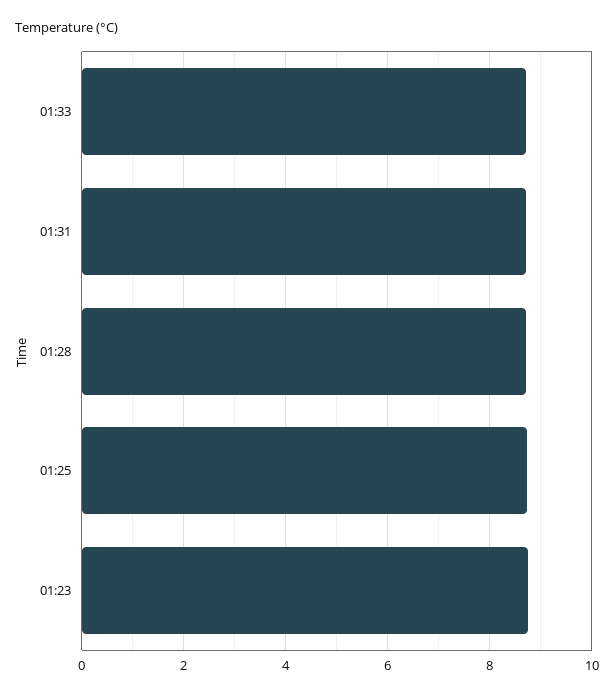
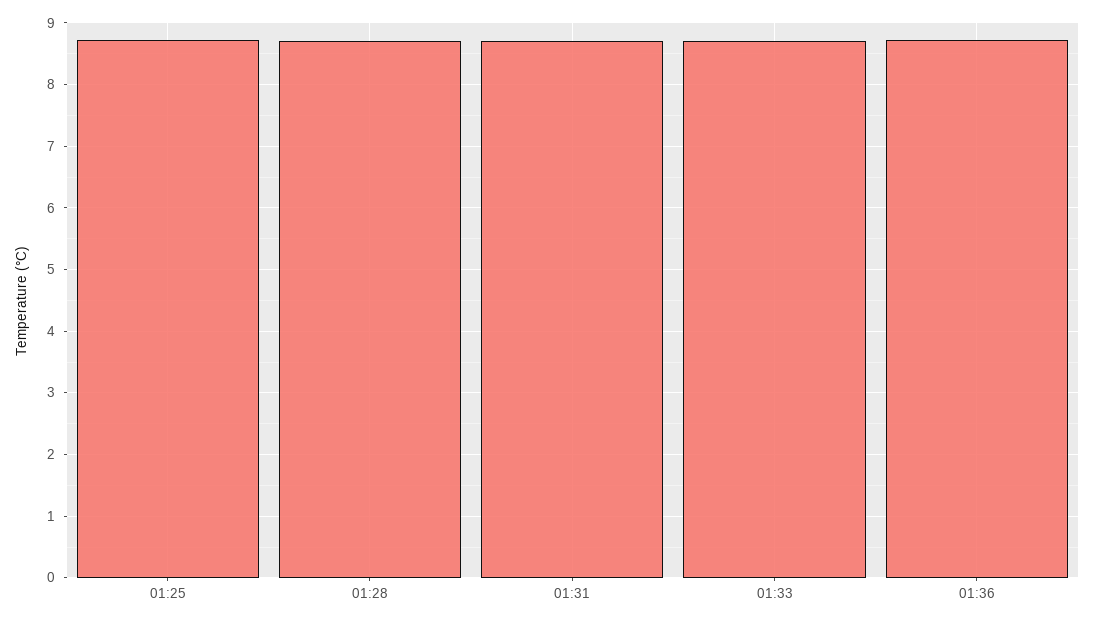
01:23: 8.8 -> none
01:36: none -> 8.7

